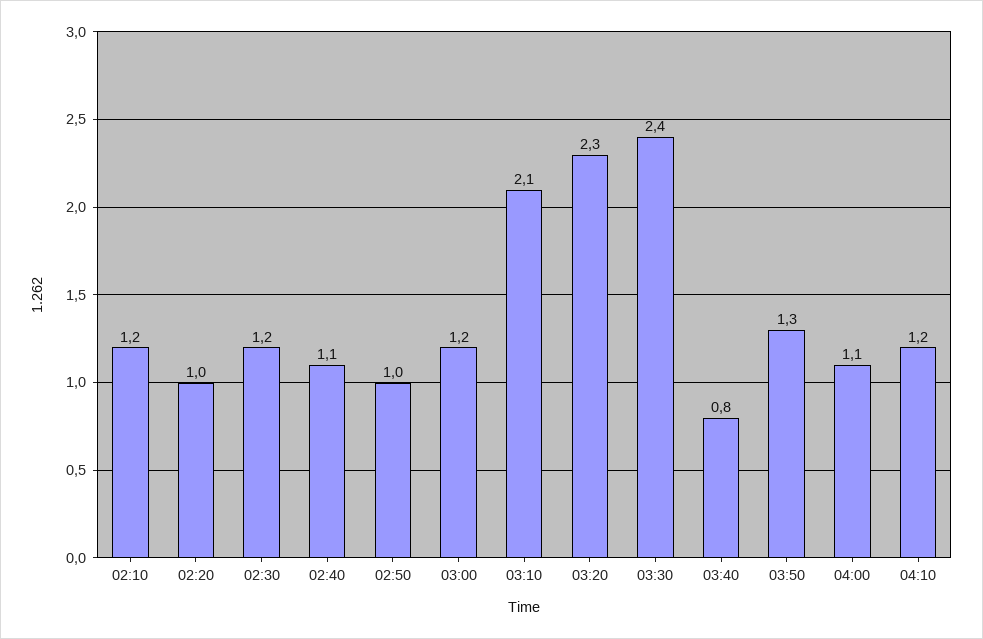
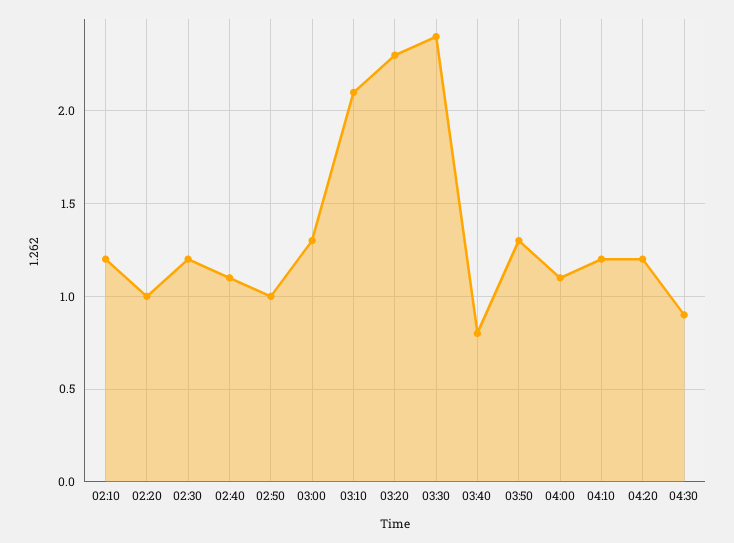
03:00: 1.2 -> 1.3
04:20: none -> 1.2
04:30: none -> 0.9

